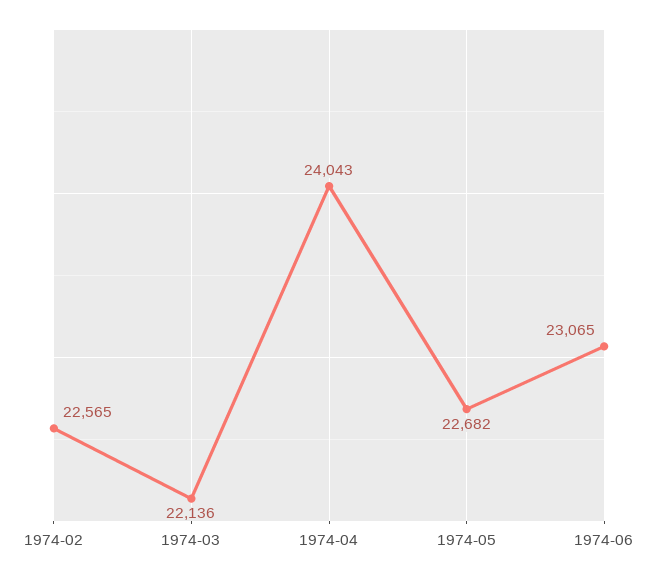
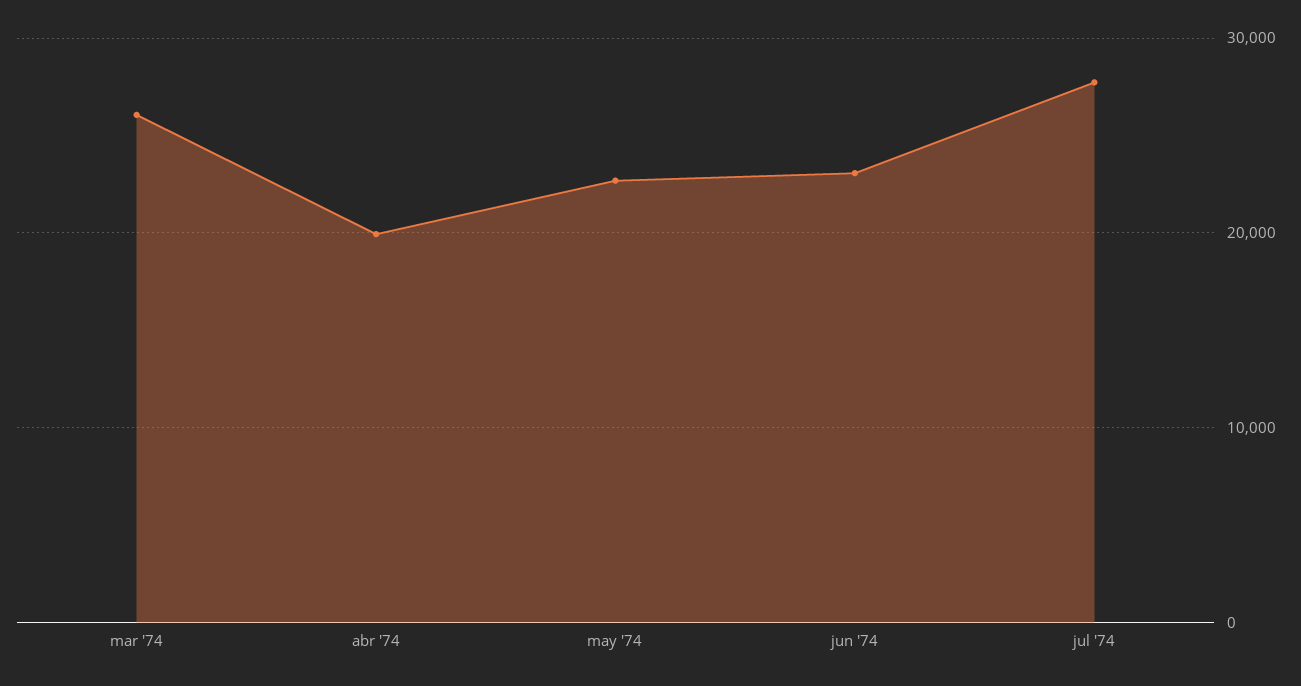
1974-02: 22565 -> none
1974-03: 22136 -> 26000
1974-04: 24043 -> 20000
jul '74: none -> 28000

